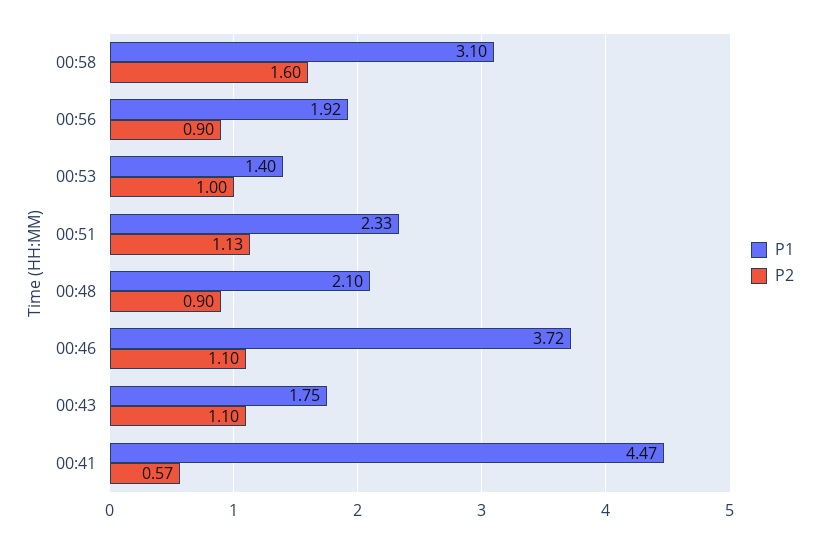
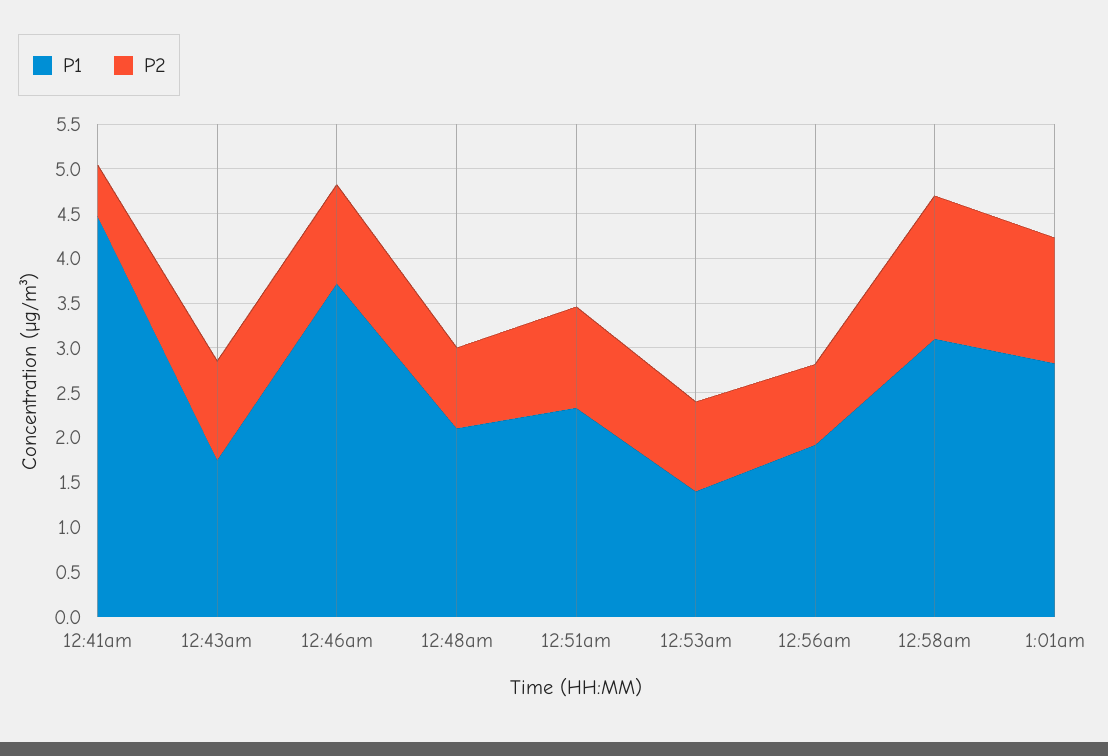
P1, 1:01am: none -> 2.8
P2, 1:01am: none -> 1.4

